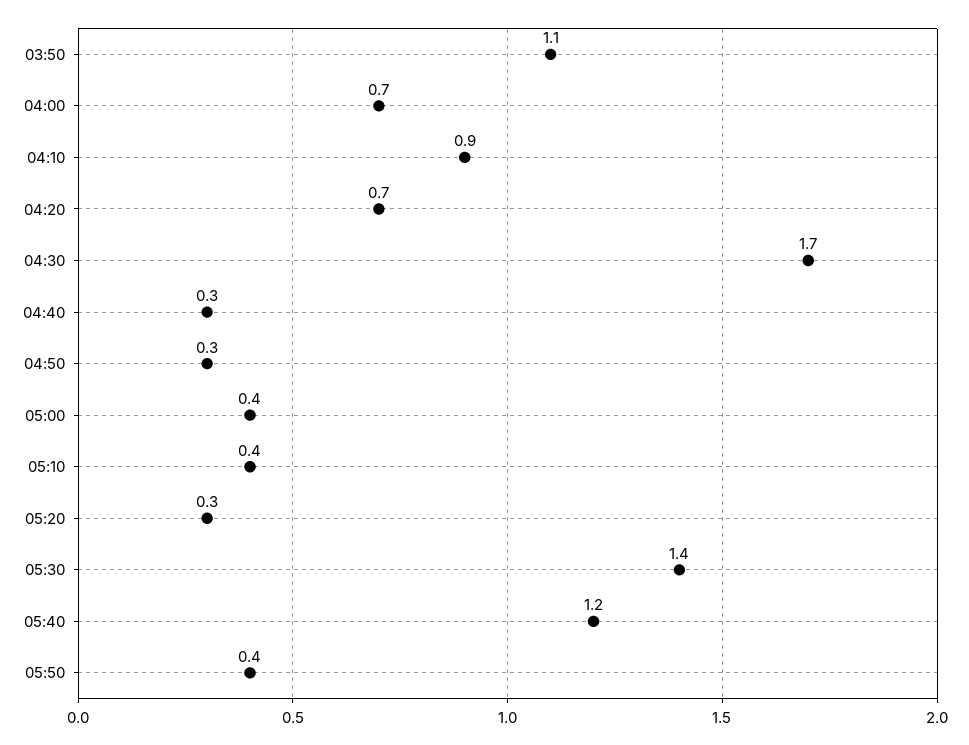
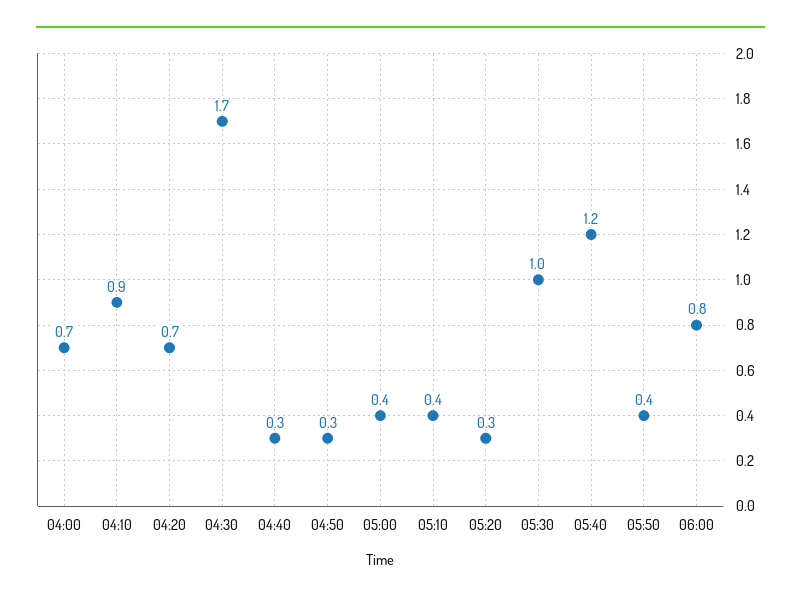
03:50: 1.1 -> none
05:30: 1.4 -> 1
06:00: none -> 0.8

